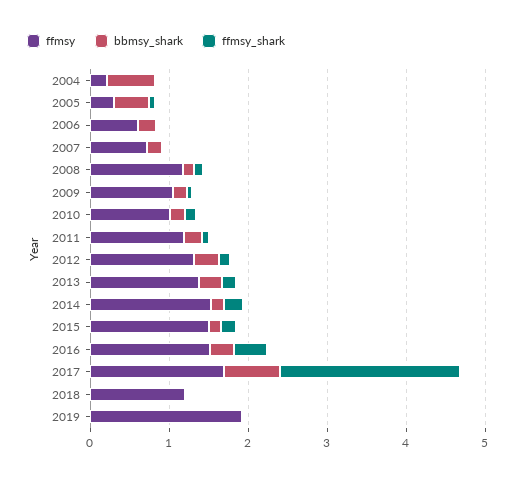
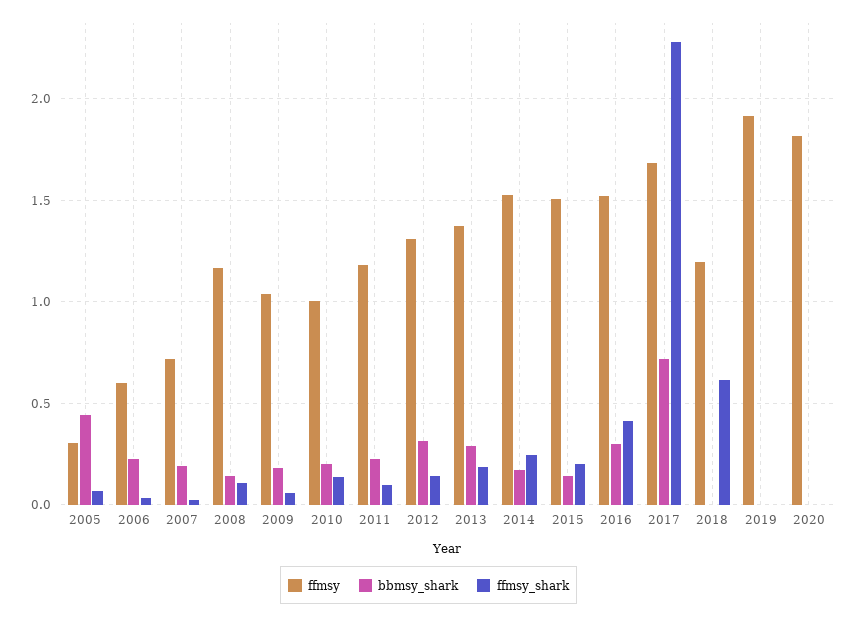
ffmsy, 2004: 0.2 -> none
bbmsy_shark, 2004: 0.6 -> none
ffmsy_shark, 2004: 0 -> none
ffmsy_shark, 2018: 0 -> 0.6
ffmsy, 2020: none -> 1.8
bbmsy_shark, 2020: none -> 0
ffmsy_shark, 2020: none -> 0

